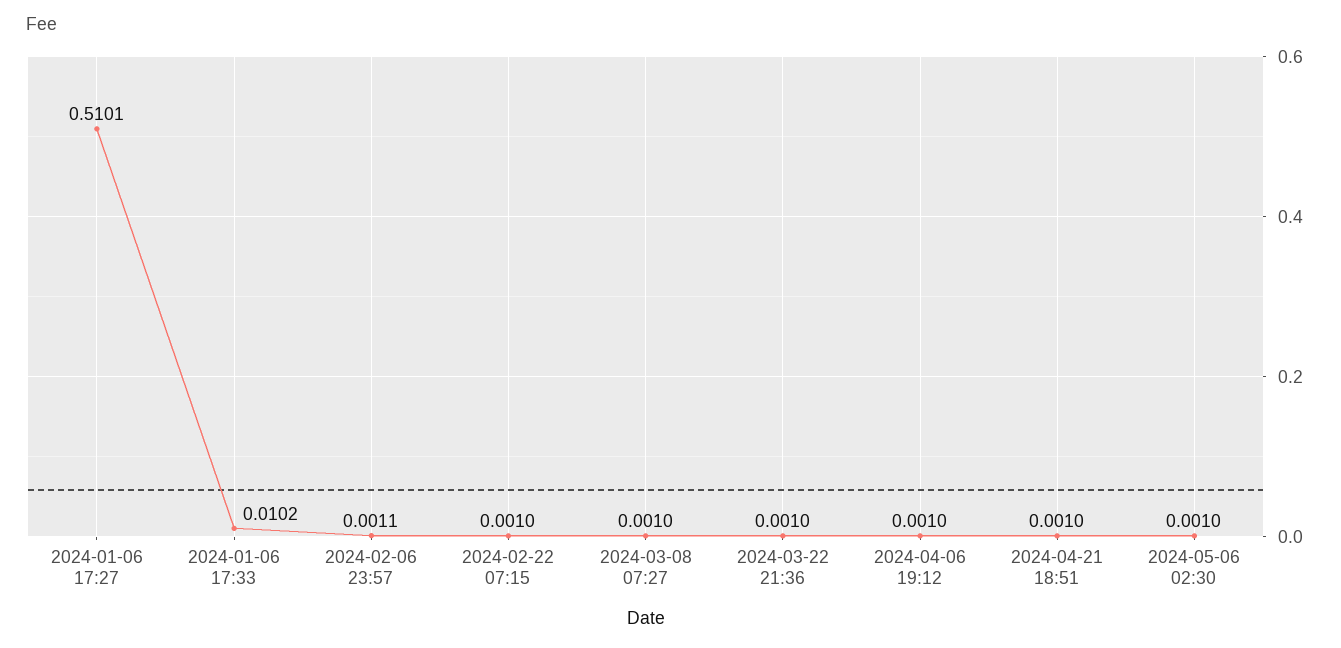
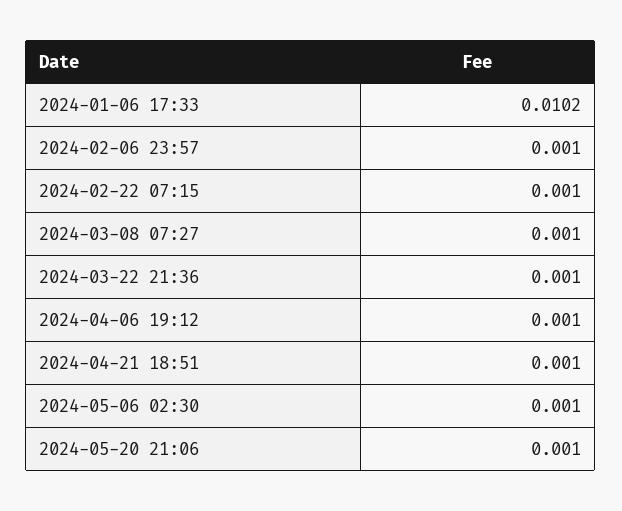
2024-01-06 17:27: 0.5101 -> none
2024-02-06 23:57: 0.0011 -> 0.001
2024-05-20 21:06: none -> 0.001

